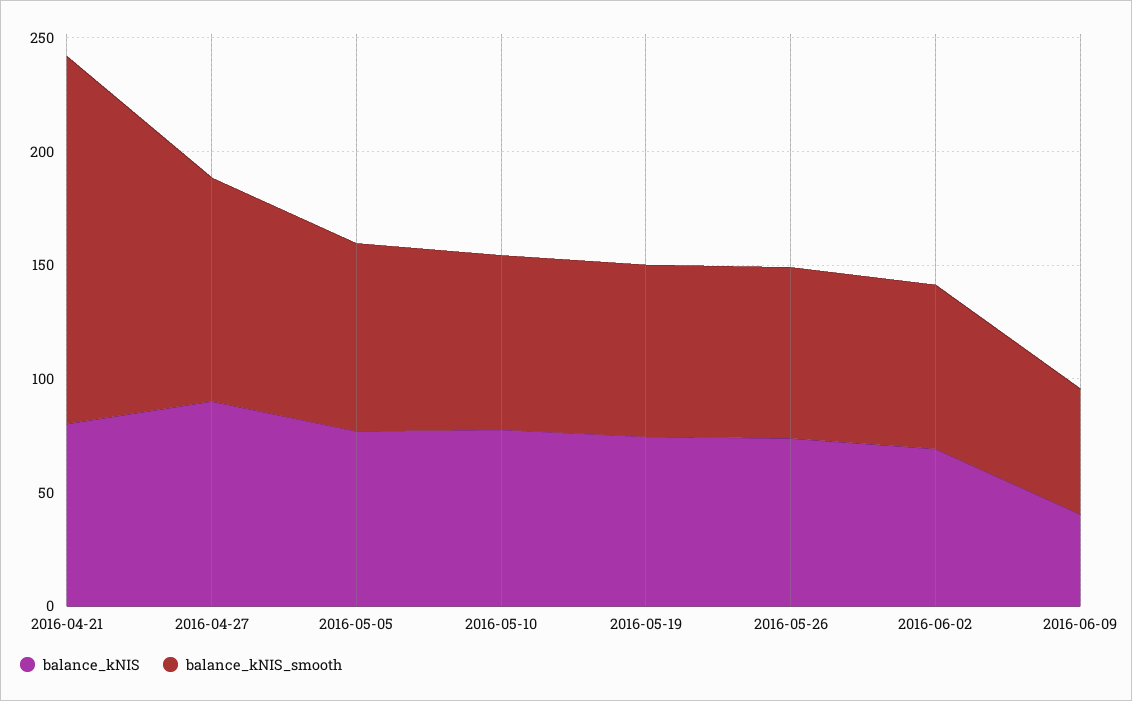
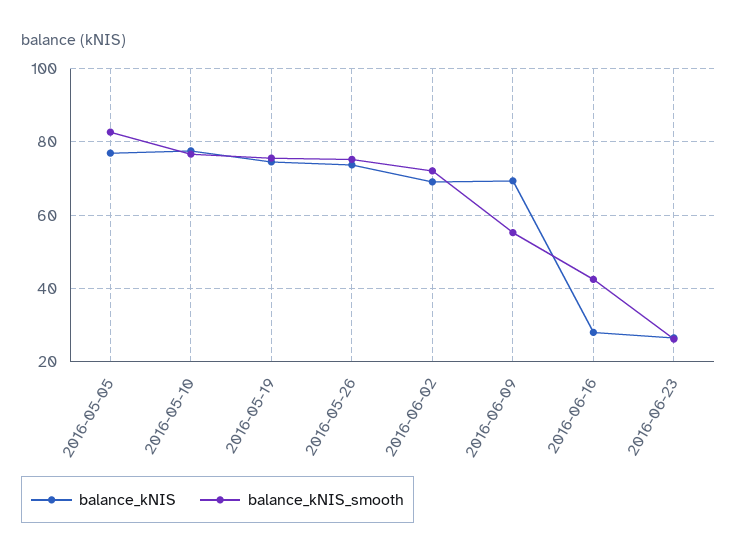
balance_kNIS, 2016-04-21: 80 -> none
balance_kNIS_smooth, 2016-04-21: 160 -> none
balance_kNIS, 2016-04-27: 90 -> none
balance_kNIS_smooth, 2016-04-27: 100 -> none
balance_kNIS, 2016-06-09: 40 -> 70
balance_kNIS, 2016-06-16: none -> 28
balance_kNIS_smooth, 2016-06-16: none -> 42
balance_kNIS, 2016-06-23: none -> 26
balance_kNIS_smooth, 2016-06-23: none -> 26

